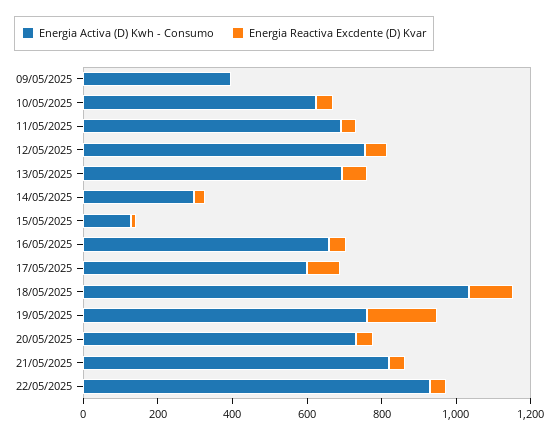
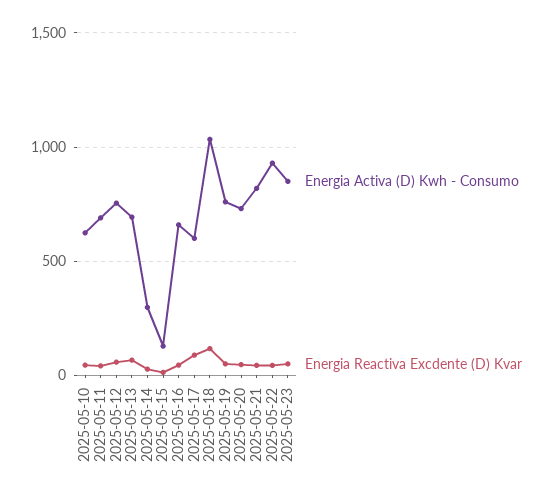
Energia Activa (D) Kwh - Consumo, 09/05/2025: 400 -> none
Energia Reactiva Excdente (D) Kvar, 09/05/2025: 0 -> none
Energia Reactiva Excdente (D) Kvar, 19/05/2025: 200 -> 50
Energia Activa (D) Kwh - Consumo, 2025-05-23: none -> 850
Energia Reactiva Excdente (D) Kvar, 2025-05-23: none -> 50

